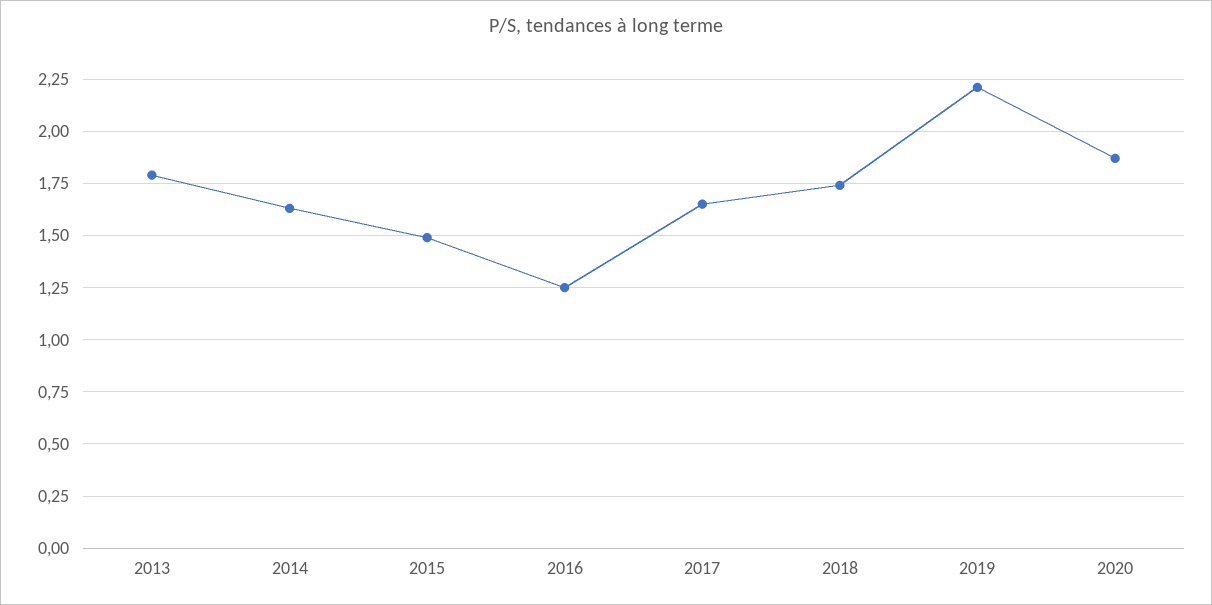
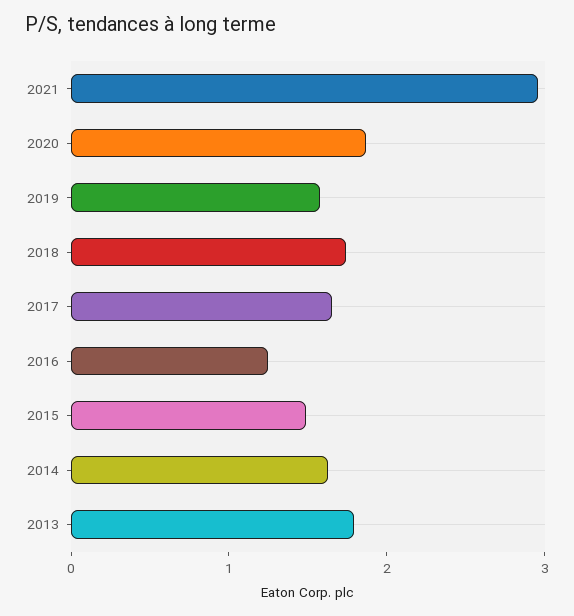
2019: 2.2 -> 1.6
2021: none -> 3

